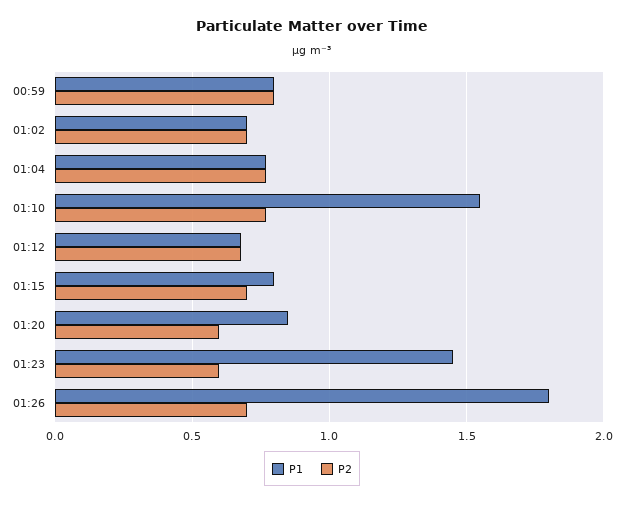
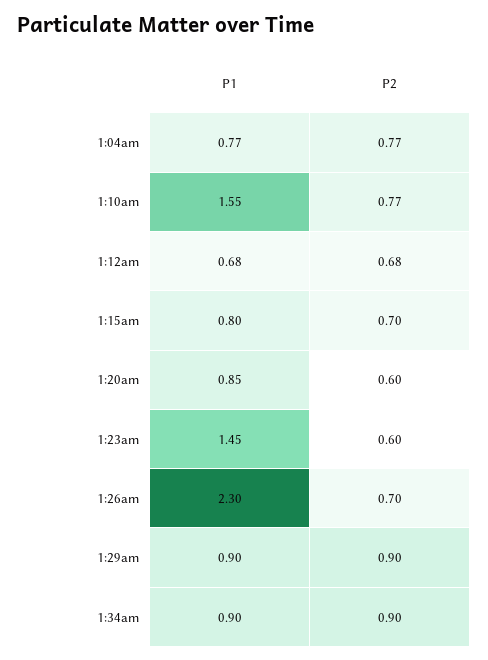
P1, 00:59: 0.8 -> none
P2, 00:59: 0.8 -> none
P1, 01:02: 0.7 -> none
P2, 01:02: 0.7 -> none
P1, 01:26: 1.8 -> 2.3
P1, 1:29am: none -> 0.9
P2, 1:29am: none -> 0.9
P1, 1:34am: none -> 0.9
P2, 1:34am: none -> 0.9

